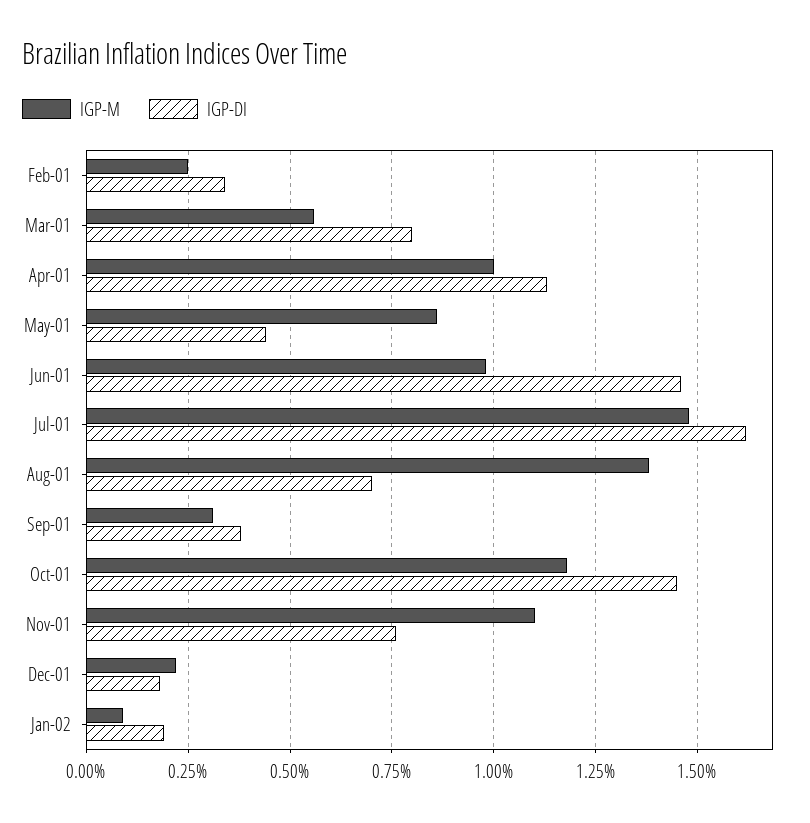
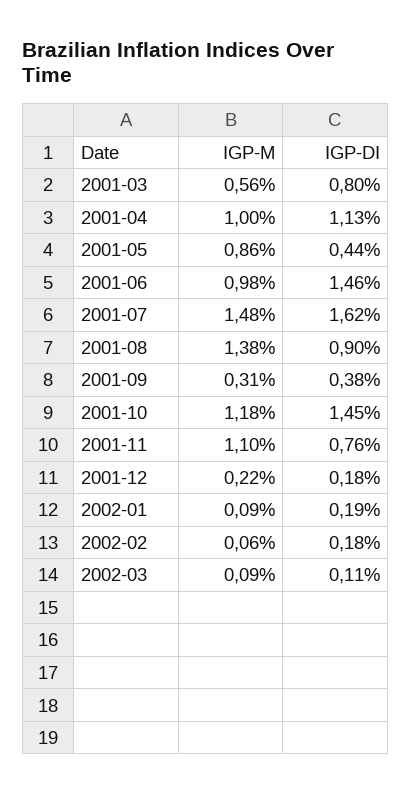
IGP-M, Feb-01: 0.25 -> none
IGP-DI, Feb-01: 0.35 -> none
IGP-DI, Aug-01: 0.7 -> 0.9
IGP-M, 2002-02: none -> 0.06
IGP-DI, 2002-02: none -> 0.18
IGP-M, 2002-03: none -> 0.09
IGP-DI, 2002-03: none -> 0.11

